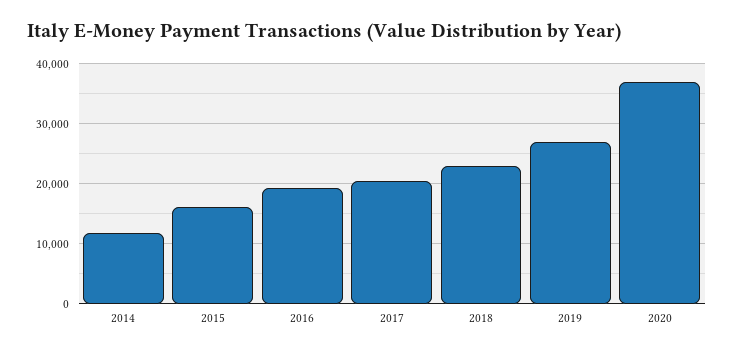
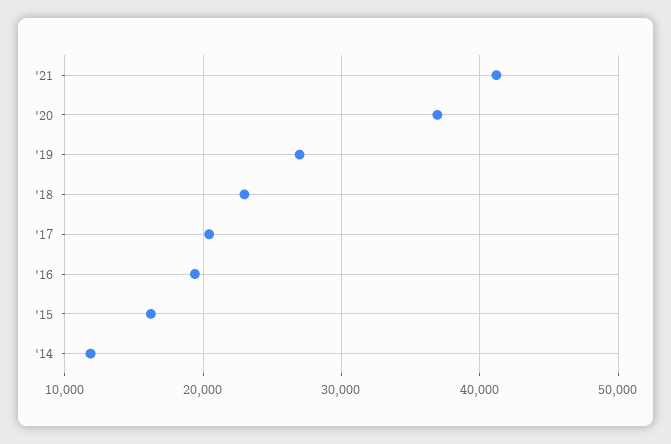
'21: none -> 41000

